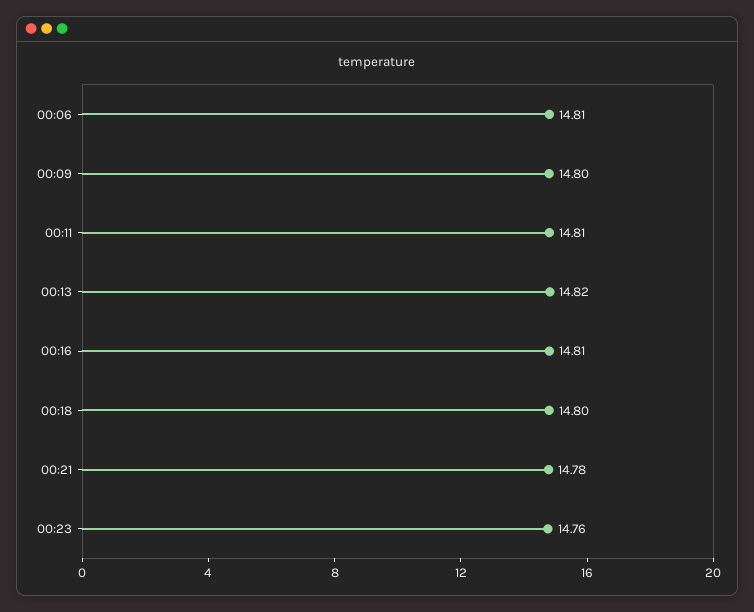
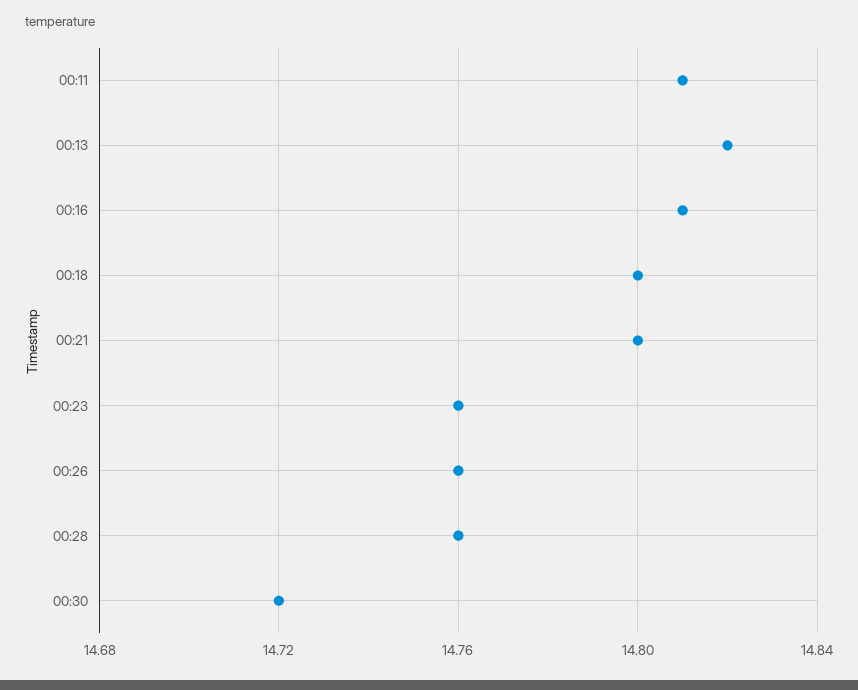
00:06: 14.81 -> none
00:09: 14.8 -> none
00:21: 14.78 -> 14.8
00:26: none -> 14.76
00:28: none -> 14.76
00:30: none -> 14.72

